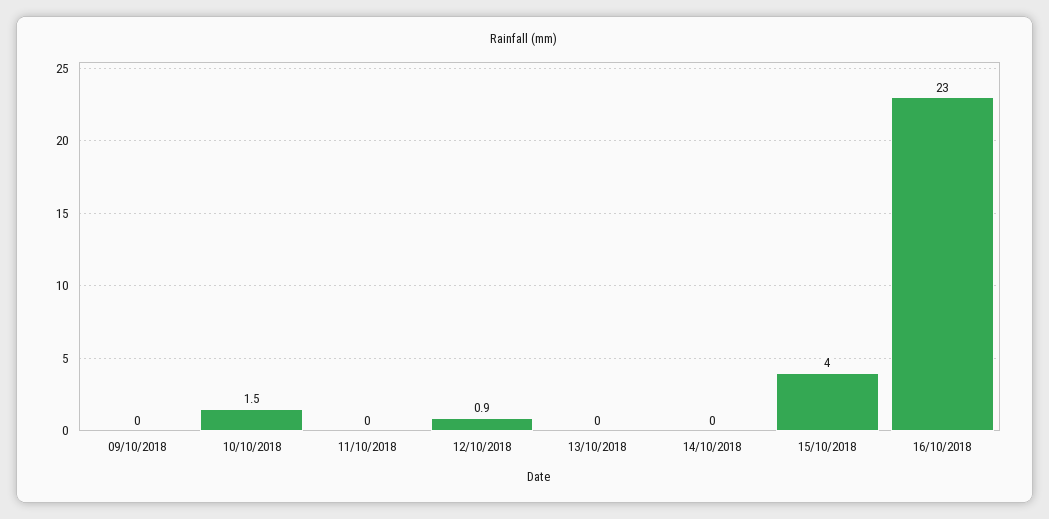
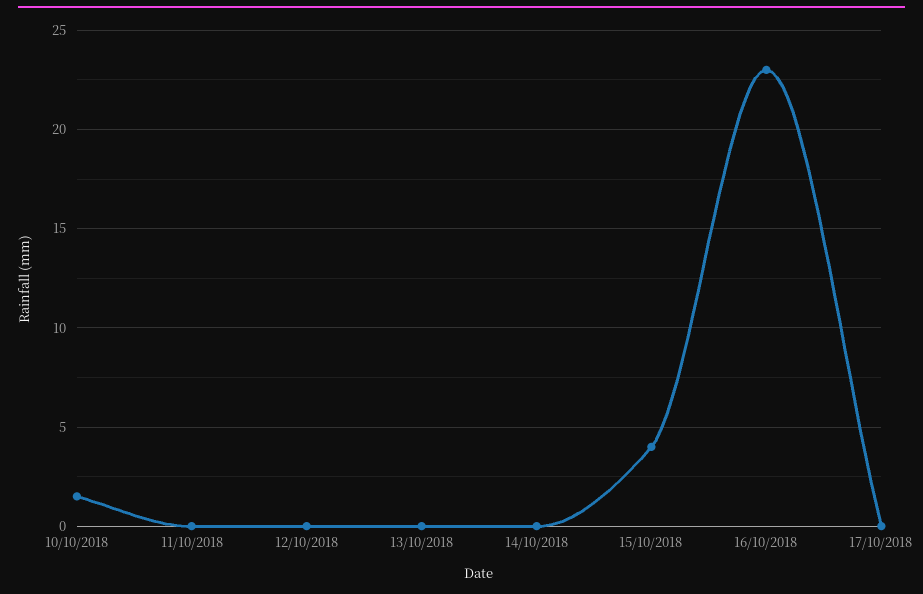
09/10/2018: 0 -> none
12/10/2018: 0.9 -> 0
17/10/2018: none -> 0

